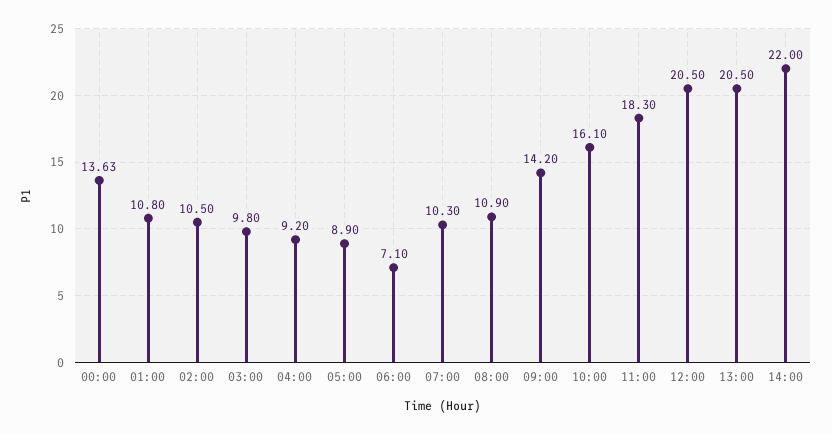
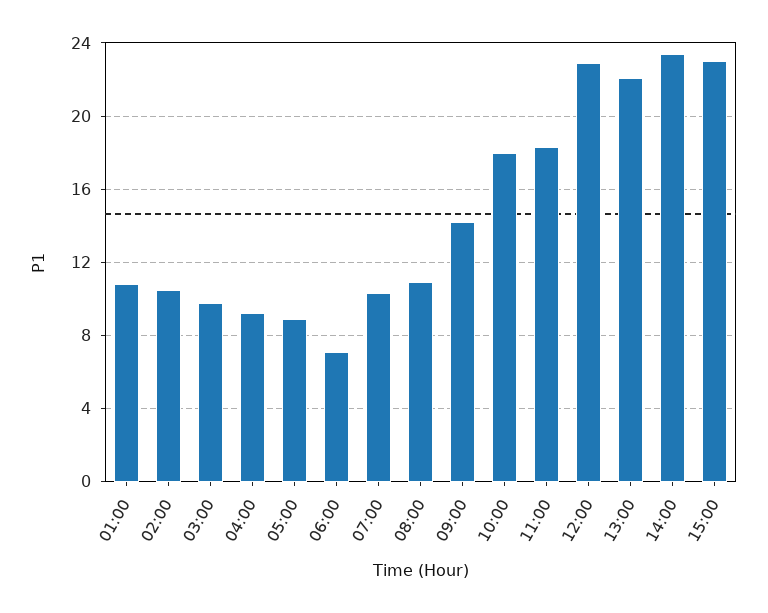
00:00: 13.63 -> none
10:00: 16.1 -> 18
12:00: 20.5 -> 23
13:00: 20.5 -> 22
14:00: 22 -> 23.5
15:00: none -> 23

